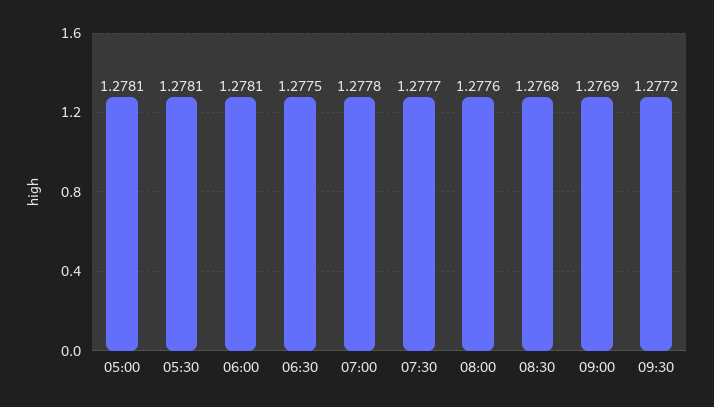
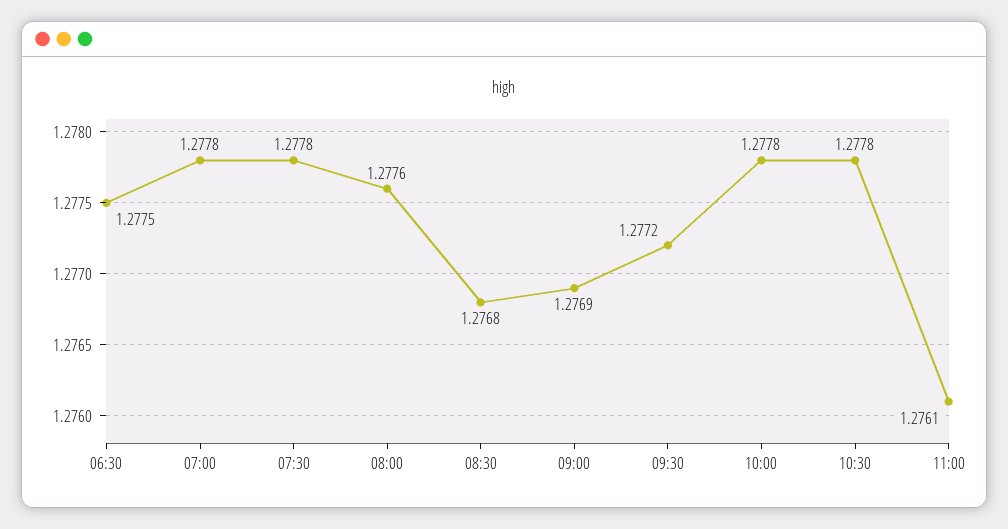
05:00: 1.2781 -> none
05:30: 1.2781 -> none
06:00: 1.2781 -> none
07:30: 1.2777 -> 1.2778
10:00: none -> 1.2778
10:30: none -> 1.2778
11:00: none -> 1.2761

